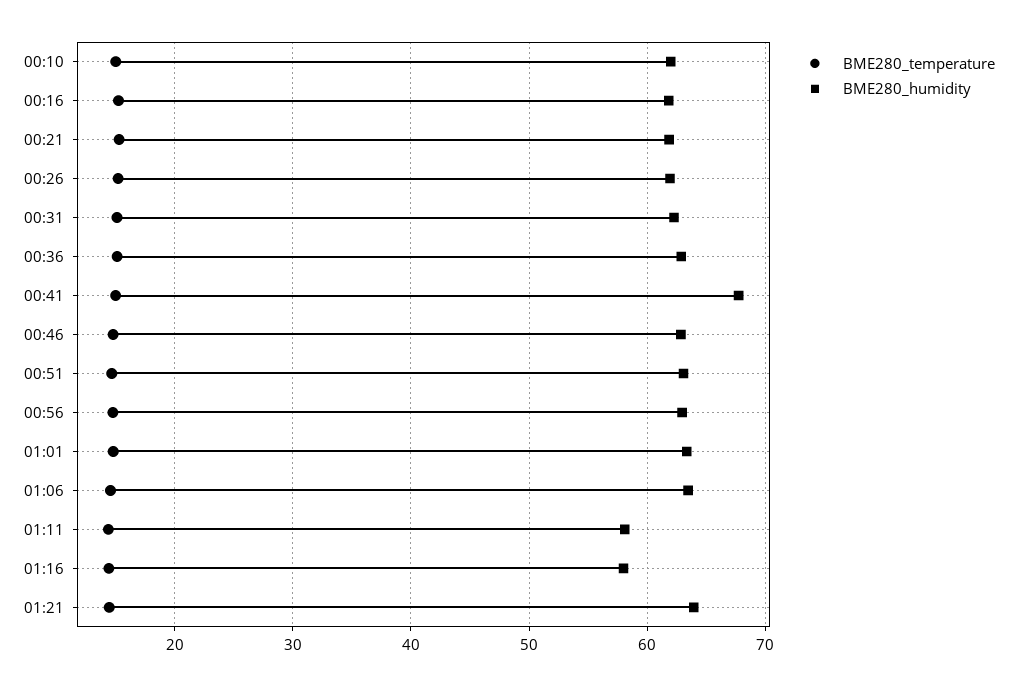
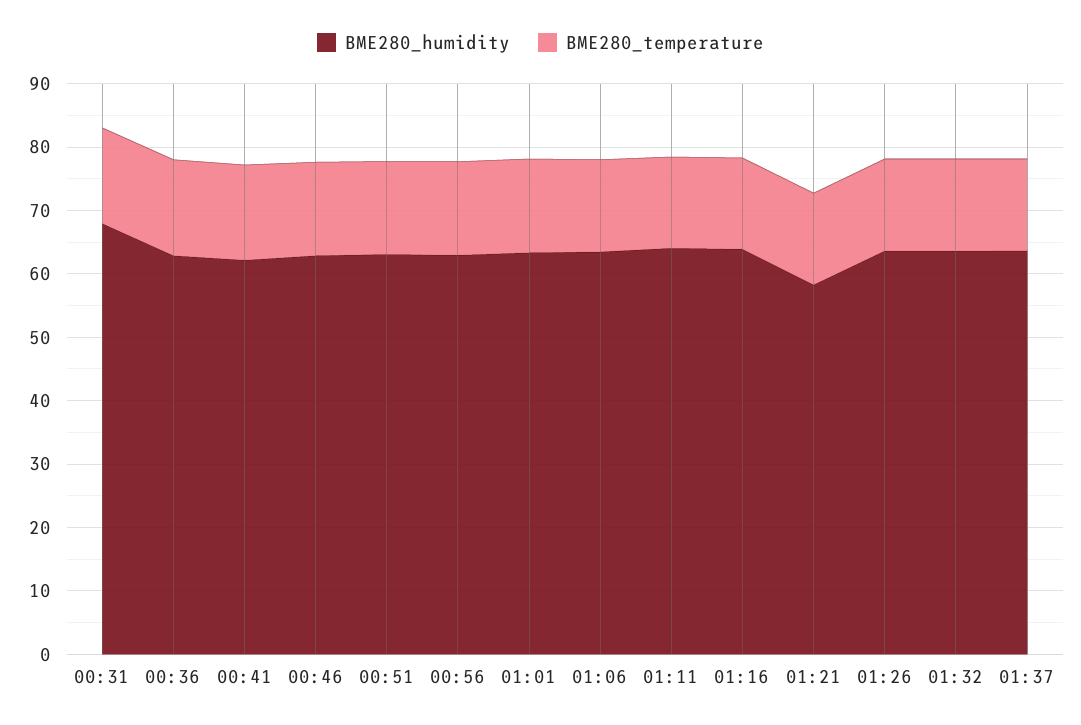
BME280_temperature, 00:10: 15 -> none
BME280_humidity, 00:10: 62 -> none
BME280_temperature, 00:16: 15 -> none
BME280_humidity, 00:16: 62 -> none
BME280_temperature, 00:21: 15 -> none
BME280_humidity, 00:21: 62 -> none
BME280_temperature, 00:26: 15 -> none
BME280_humidity, 00:26: 62 -> none
BME280_humidity, 00:31: 62 -> 68
BME280_humidity, 00:41: 68 -> 62
BME280_humidity, 01:11: 58 -> 64
BME280_humidity, 01:16: 58 -> 64
BME280_humidity, 01:21: 64 -> 58
BME280_humidity, 01:26: none -> 64
BME280_temperature, 01:26: none -> 14
BME280_humidity, 01:32: none -> 64
BME280_temperature, 01:32: none -> 14
BME280_humidity, 01:37: none -> 64
BME280_temperature, 01:37: none -> 14

